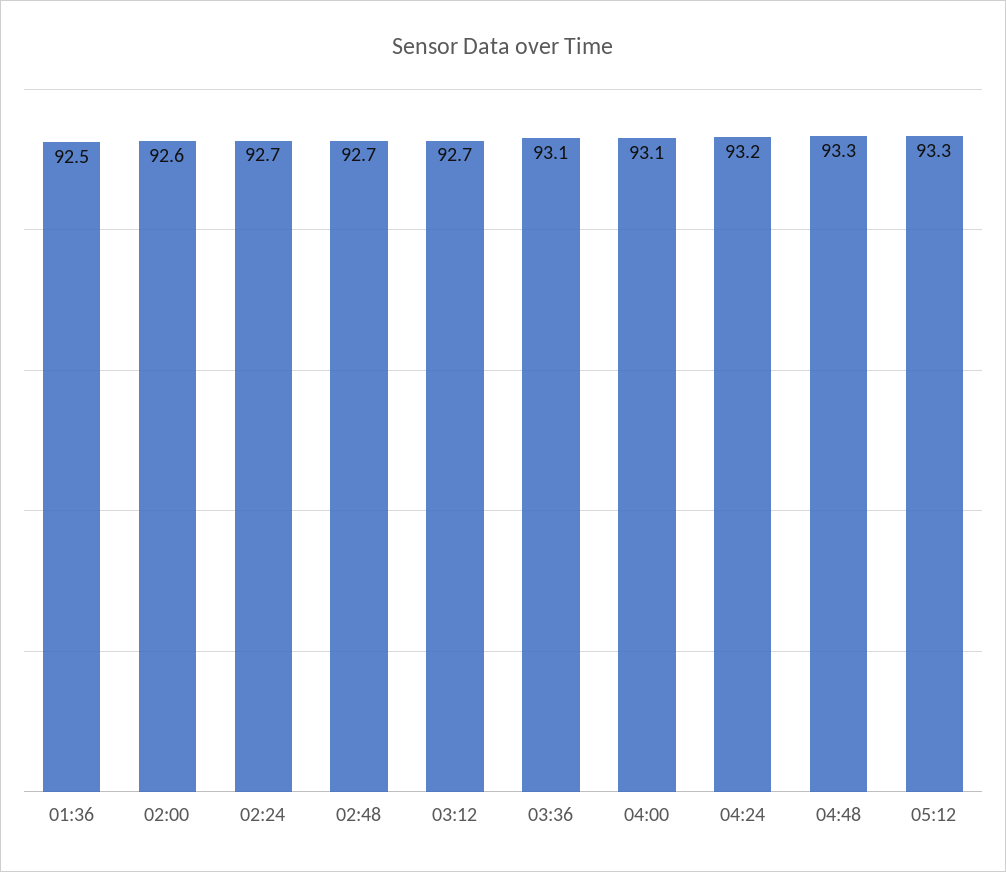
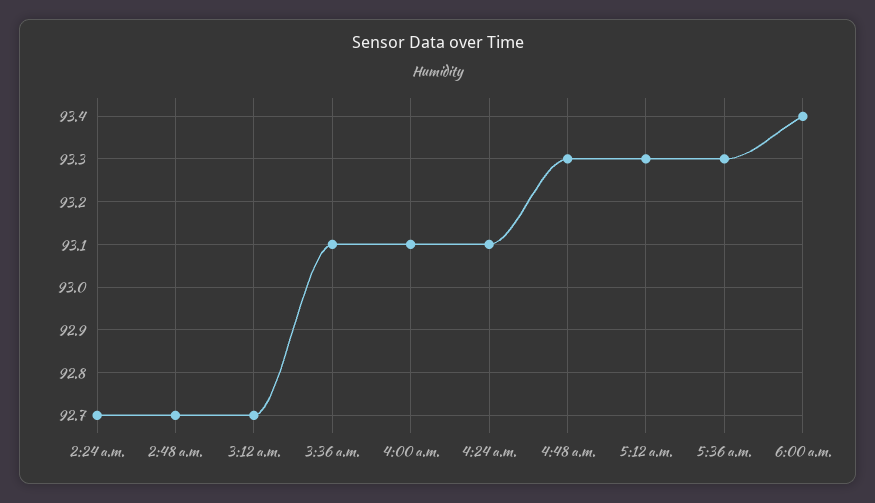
01:36: 92.5 -> none
02:00: 92.6 -> none
04:24: 93.2 -> 93.1
5:36 a.m.: none -> 93.3
6:00 a.m.: none -> 93.4

